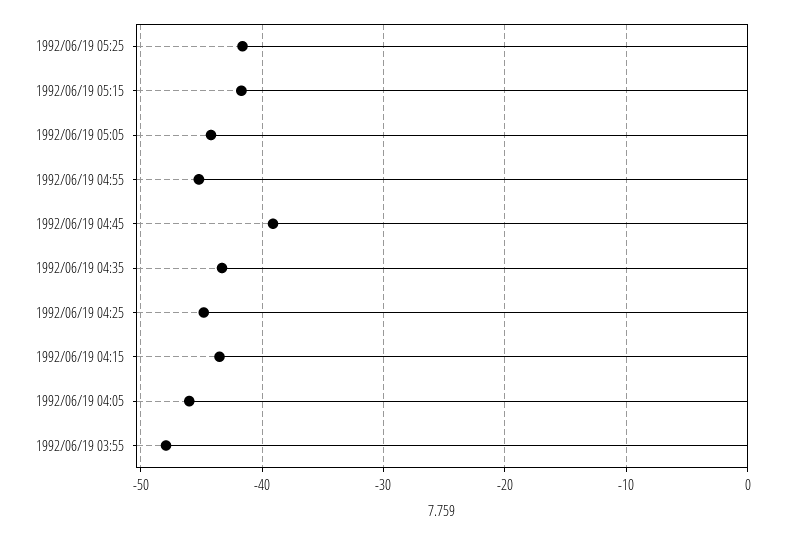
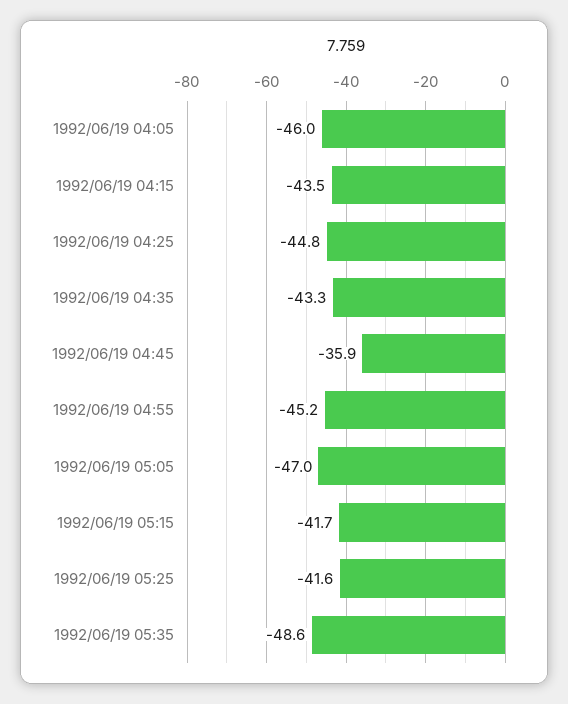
1992/06/19 05:05: -44 -> -47
1992/06/19 04:45: -39 -> -35.9
1992/06/19 03:55: -48 -> none
1992/06/19 05:35: none -> -48.6

